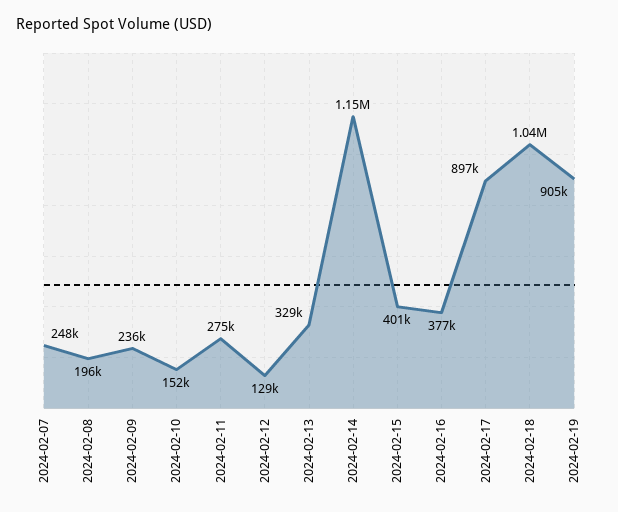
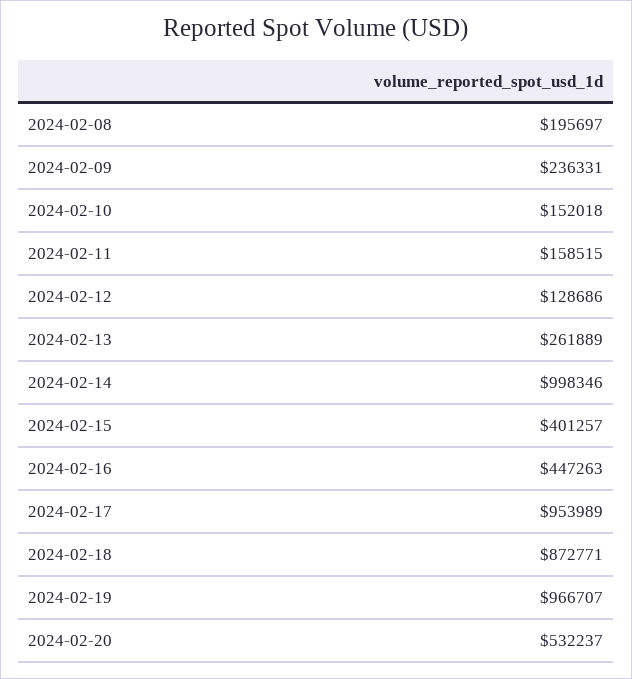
2024-02-07: 248000 -> none
2024-02-11: 275000 -> 158515
2024-02-13: 329000 -> 261889
2024-02-14: 1150000 -> 998346
2024-02-16: 377000 -> 447263
2024-02-17: 897000 -> 953989
2024-02-18: 1040000 -> 872771
2024-02-19: 905000 -> 966707
2024-02-20: none -> 532237

